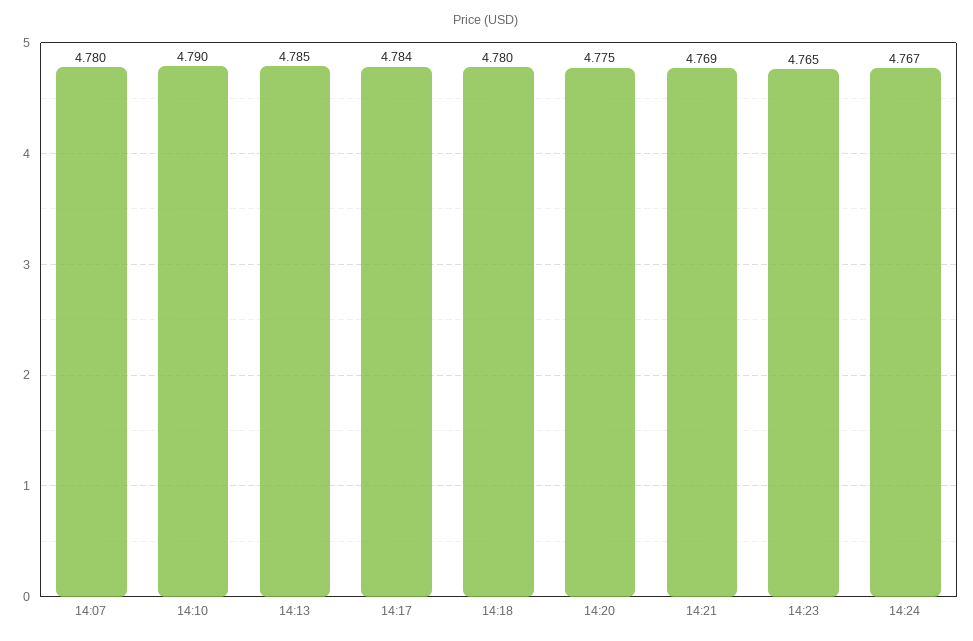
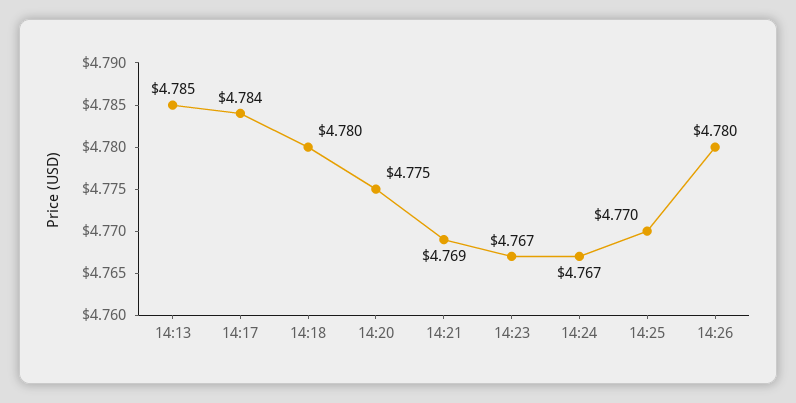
14:07: 4.78 -> none
14:10: 4.79 -> none
14:23: 4.765 -> 4.767
14:25: none -> 4.77
14:26: none -> 4.78

